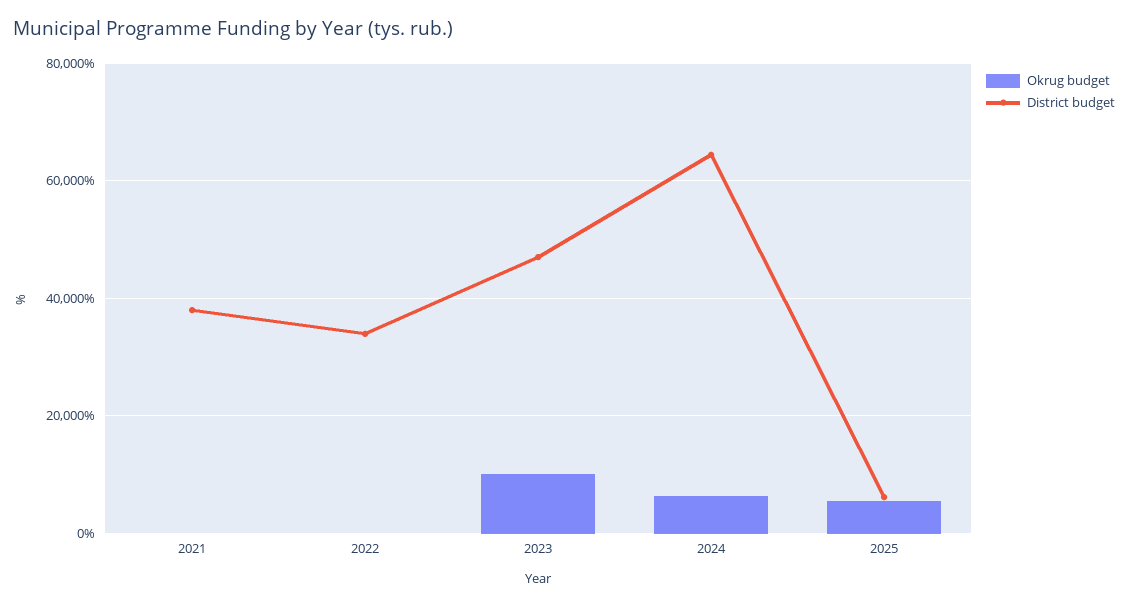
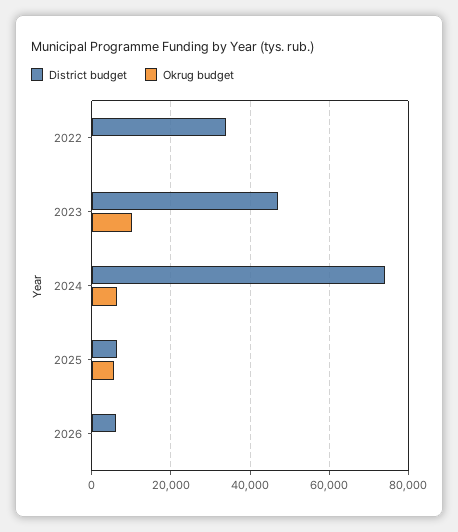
Okrug budget, 2021: 0 -> none
District budget, 2021: 38000 -> none
District budget, 2024: 64000 -> 74000
District budget, 2026: none -> 6000
Okrug budget, 2026: none -> 0

